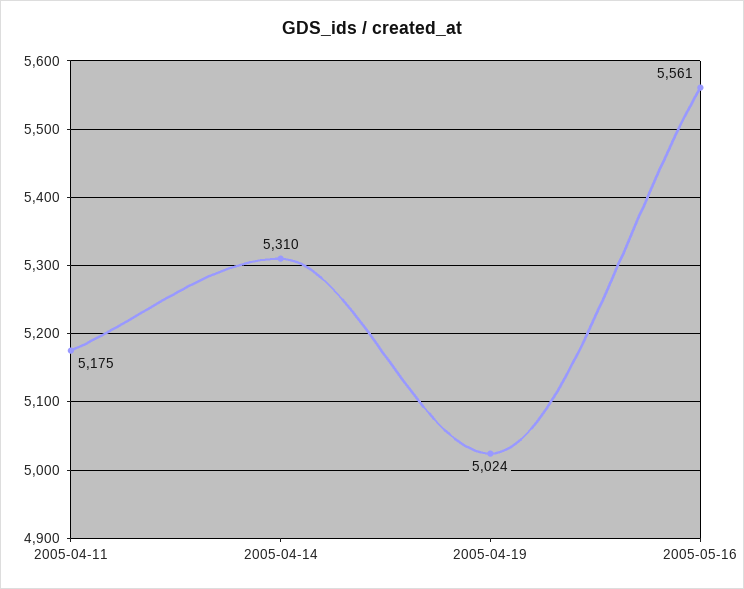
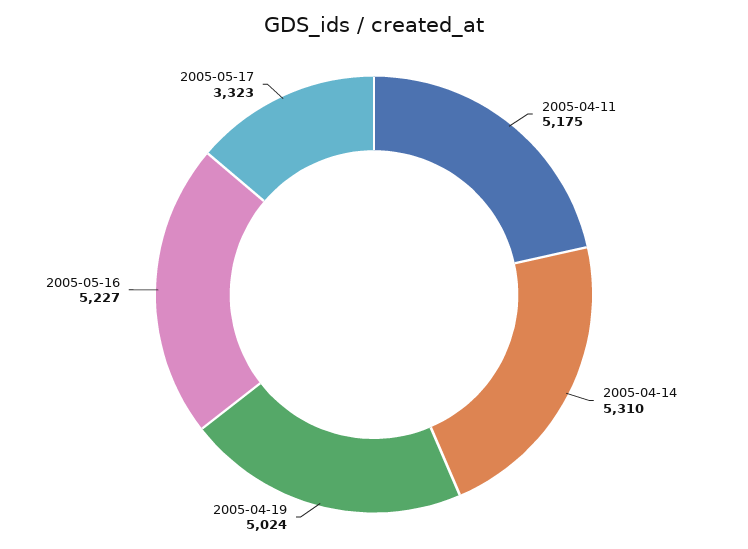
2005-05-16: 5561 -> 5227
2005-05-17: none -> 3323

